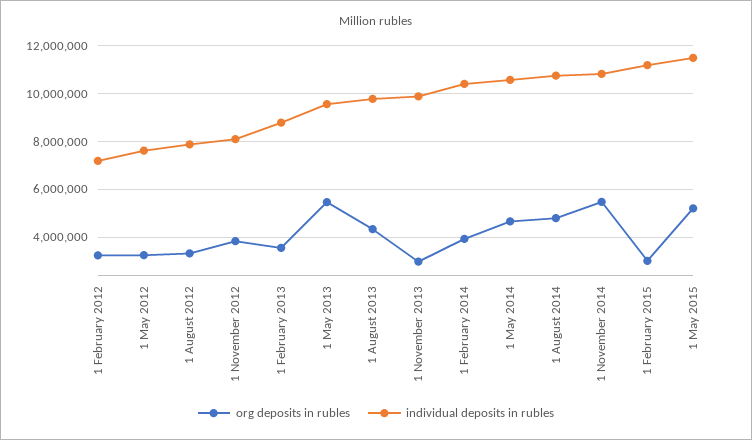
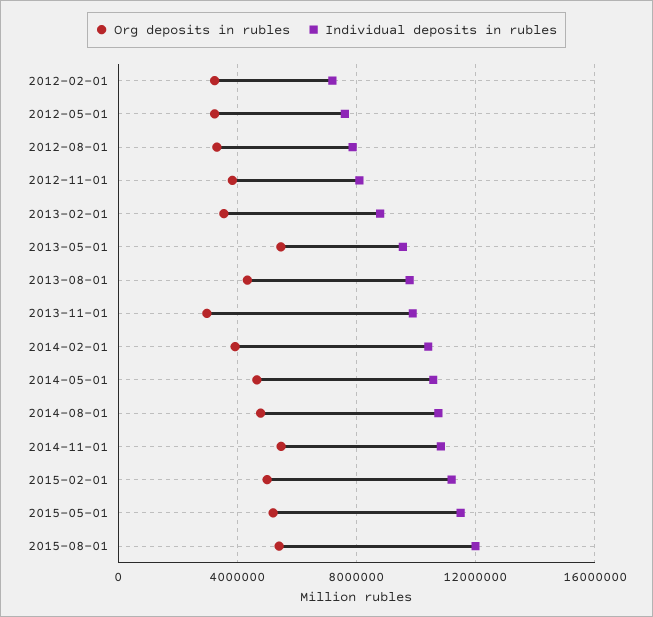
org deposits in rubles, 1 February 2015: 3000000 -> 5000000
org deposits in rubles, 2015-08-01: none -> 5500000
individual deposits in rubles, 2015-08-01: none -> 12000000

